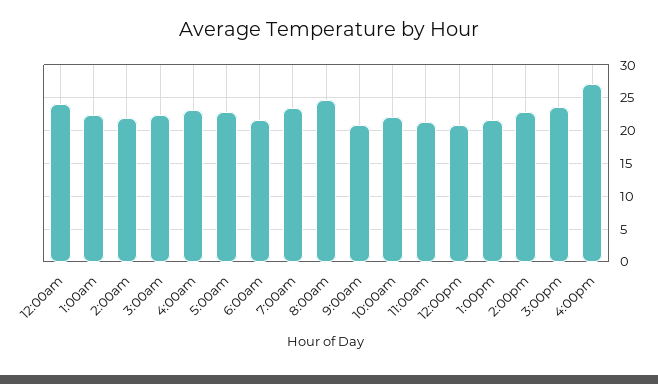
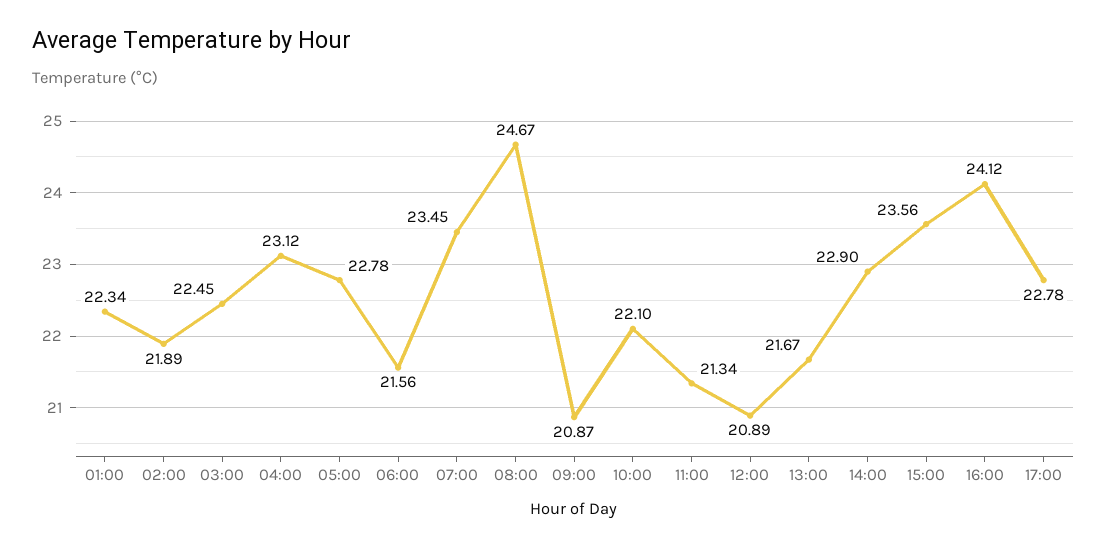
12:00am: 24 -> none
4:00pm: 27 -> 24.12
17:00: none -> 22.78

